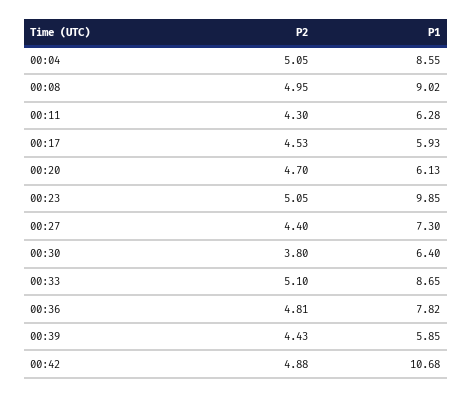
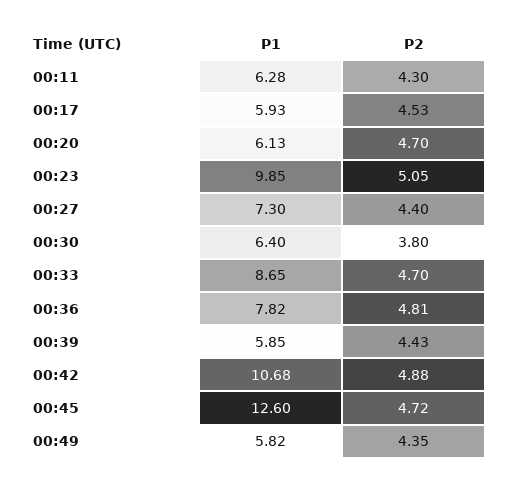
P2, 00:04: 5.05 -> none
P1, 00:04: 8.55 -> none
P2, 00:08: 4.95 -> none
P1, 00:08: 9.02 -> none
P2, 00:33: 5.1 -> 4.7
P1, 00:45: none -> 12.6
P2, 00:45: none -> 4.72
P1, 00:49: none -> 5.82
P2, 00:49: none -> 4.35

